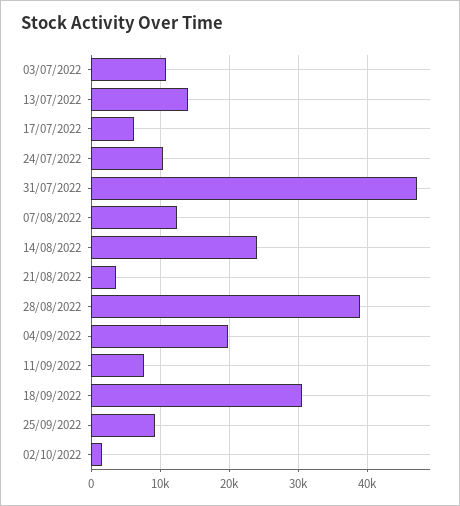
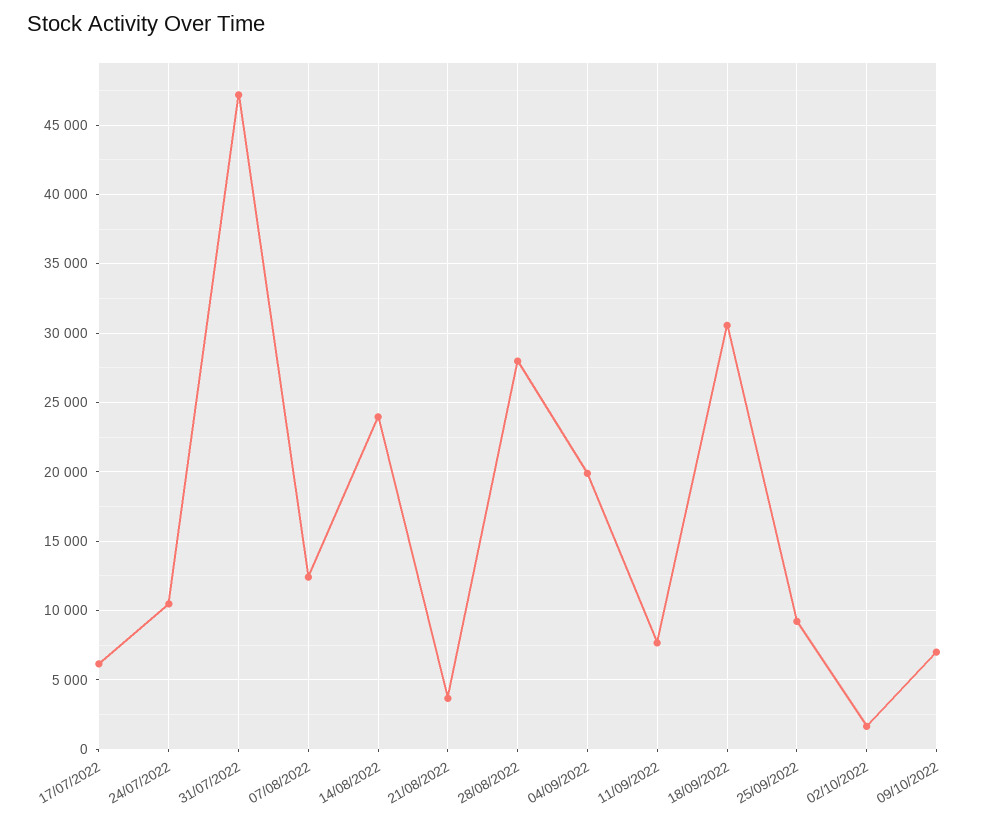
03/07/2022: 11000 -> none
13/07/2022: 14000 -> none
28/08/2022: 39000 -> 28000
09/10/2022: none -> 7000

